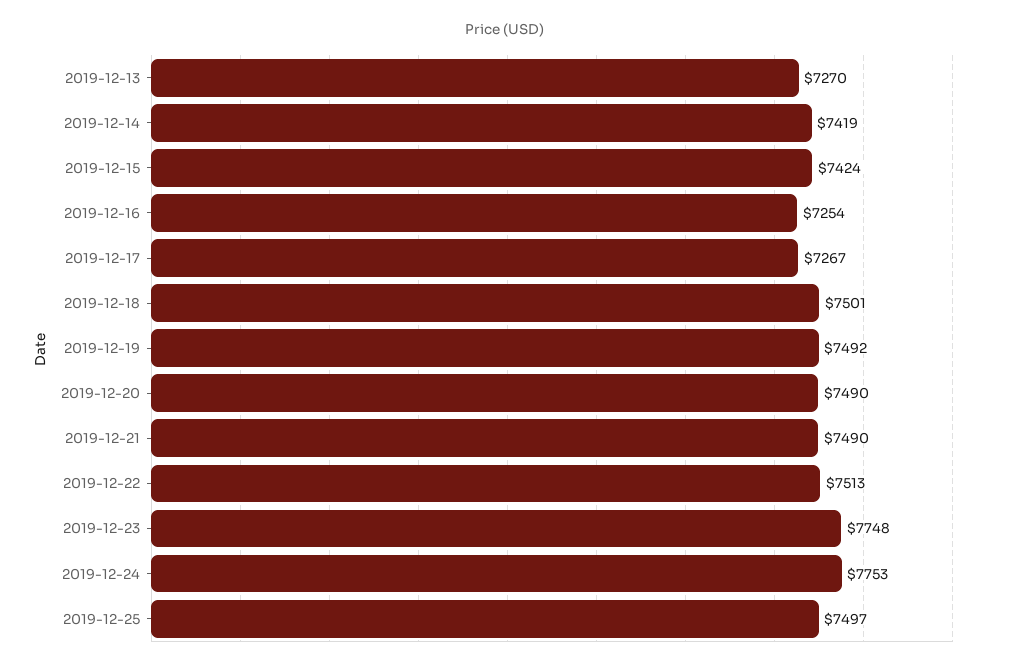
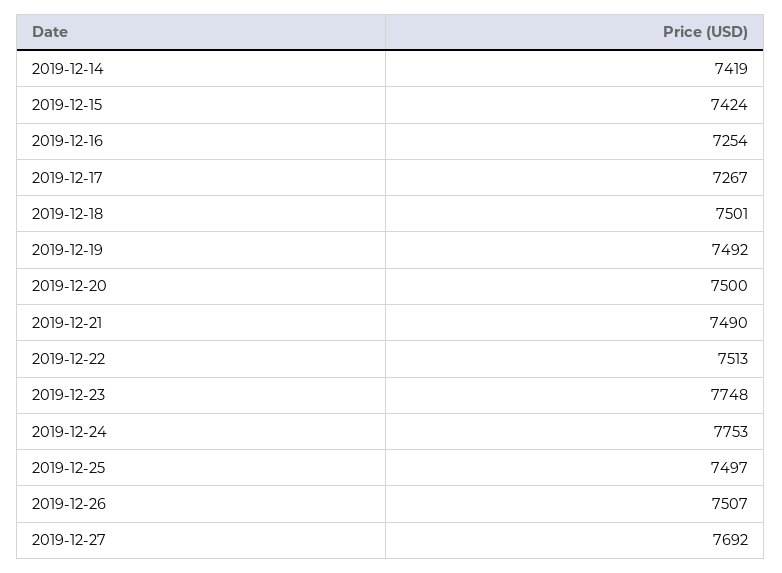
2019-12-13: 7270 -> none
2019-12-20: 7490 -> 7500
2019-12-26: none -> 7507
2019-12-27: none -> 7692

